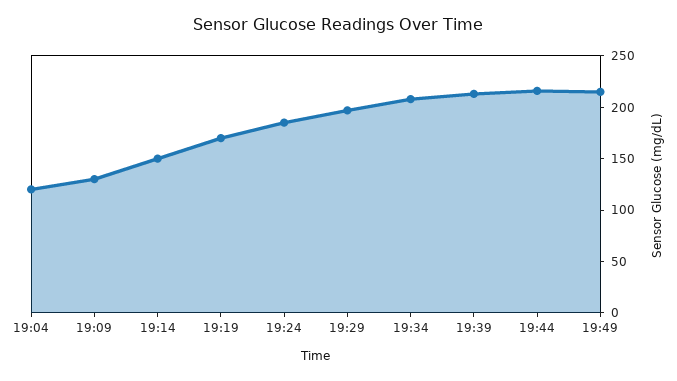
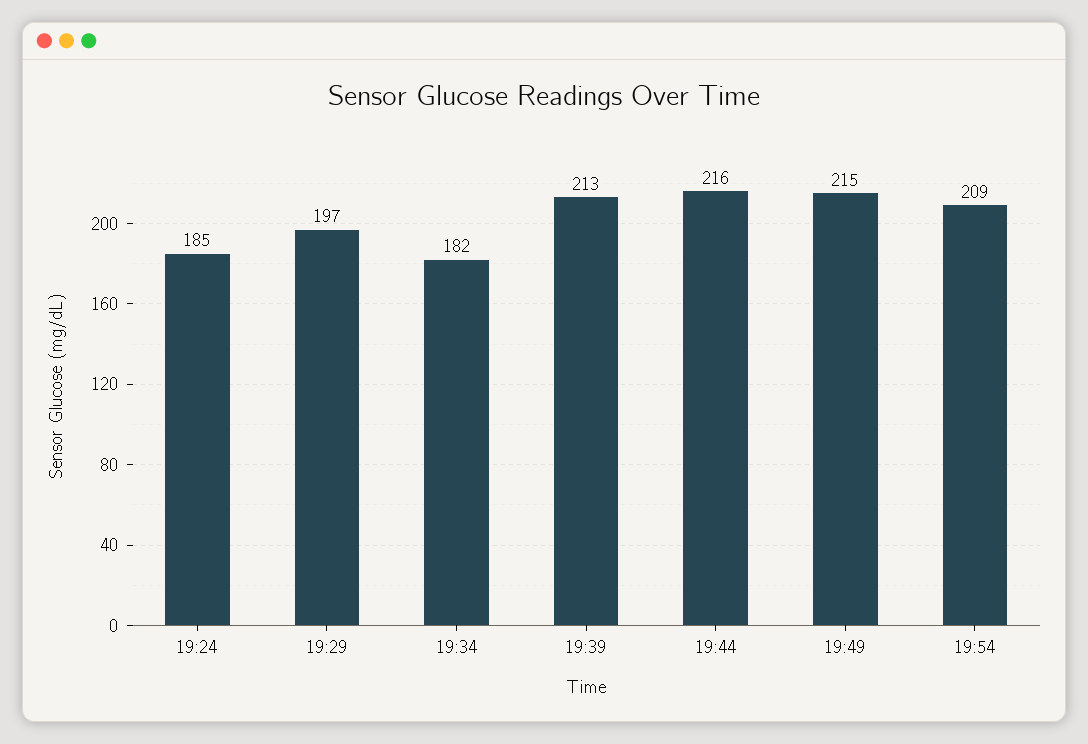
19:04: 120 -> none
19:09: 130 -> none
19:14: 150 -> none
19:19: 170 -> none
19:34: 210 -> 182
19:54: none -> 209

